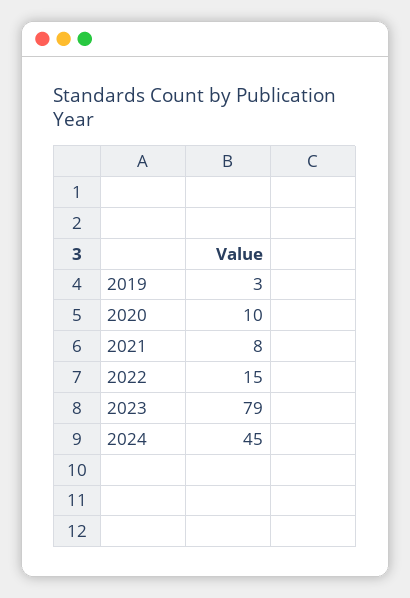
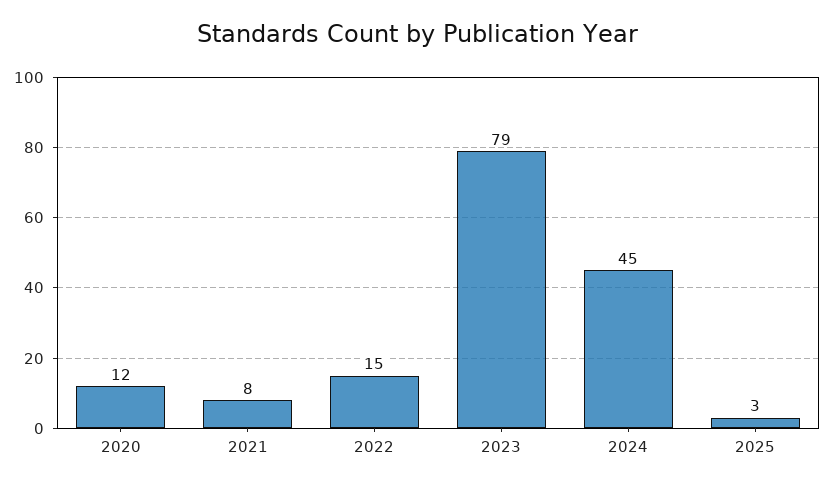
2019: 3 -> none
2020: 10 -> 12
2025: none -> 3

